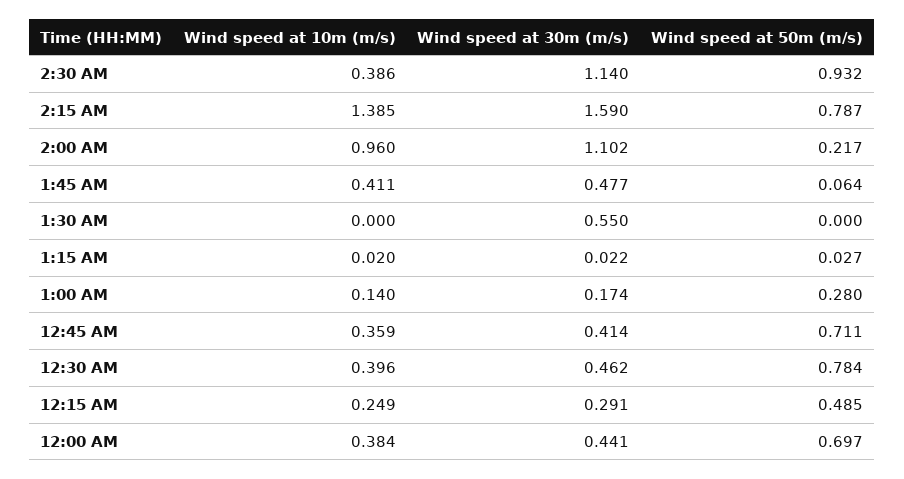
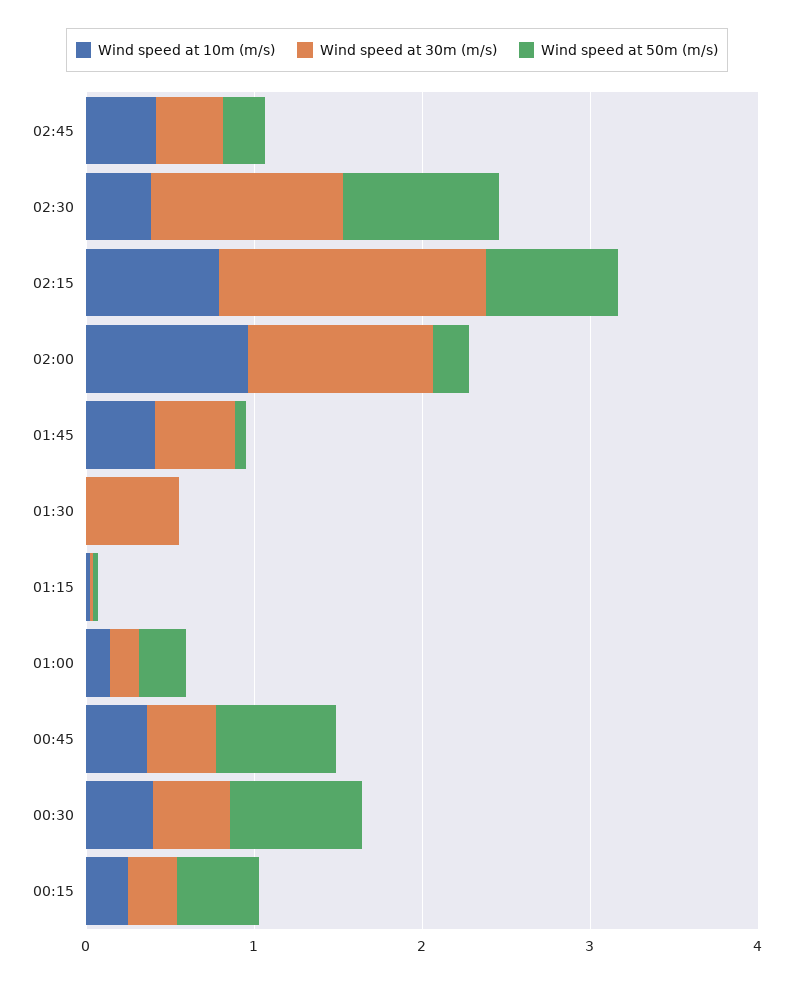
Wind speed at 10m (m/s), 2:15 AM: 1.385 -> 0.8
Wind speed at 10m (m/s), 12:00 AM: 0.384 -> none
Wind speed at 30m (m/s), 12:00 AM: 0.441 -> none
Wind speed at 50m (m/s), 12:00 AM: 0.697 -> none
Wind speed at 10m (m/s), 02:45: none -> 0.4
Wind speed at 30m (m/s), 02:45: none -> 0.4
Wind speed at 50m (m/s), 02:45: none -> 0.2

